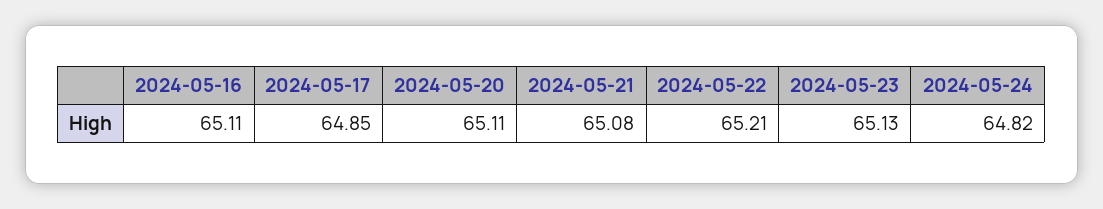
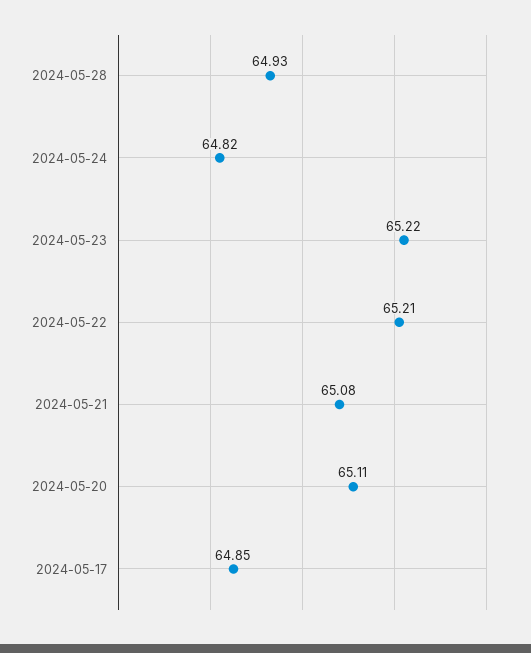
2024-05-16: 65.11 -> none
2024-05-23: 65.13 -> 65.22
2024-05-28: none -> 64.93

